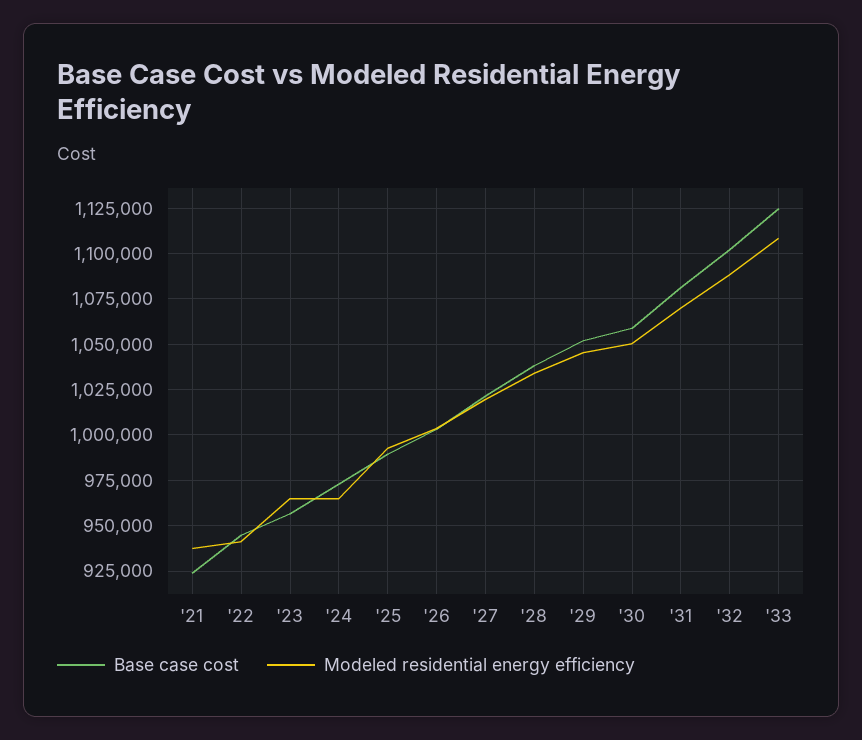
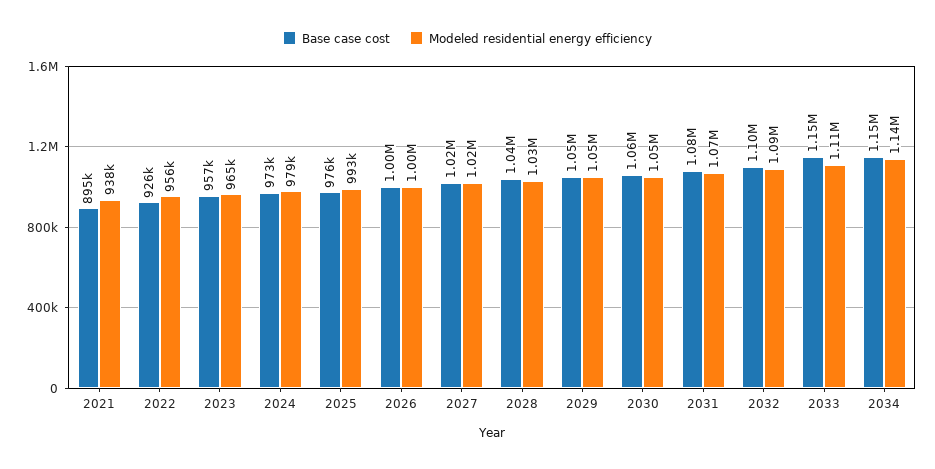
Base case cost, '21: 925000 -> 895000
Base case cost, '22: 945000 -> 926000
Modeled residential energy efficiency, '22: 940000 -> 956000
Modeled residential energy efficiency, '24: 965000 -> 979000
Base case cost, '25: 990000 -> 976000
Base case cost, '33: 1125000 -> 1150000
Base case cost, 2034: none -> 1150000
Modeled residential energy efficiency, 2034: none -> 1140000

